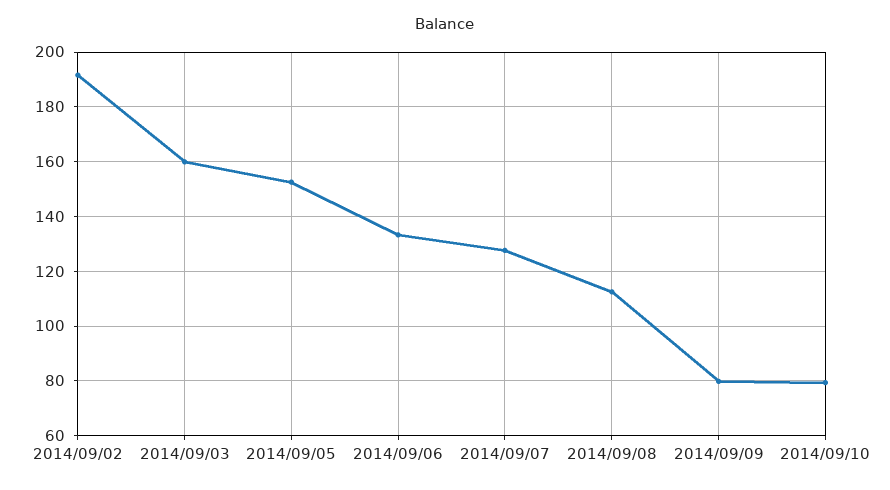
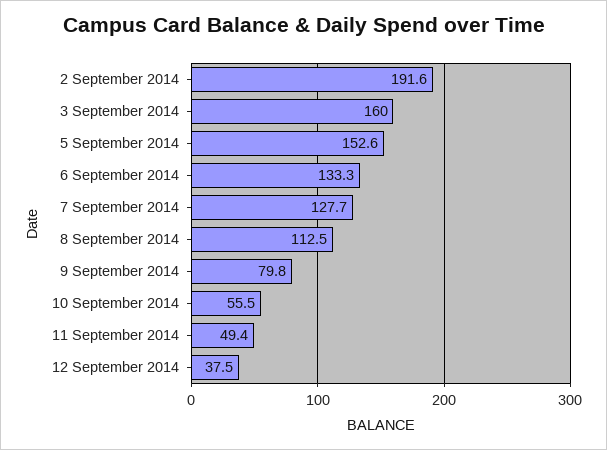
2014/09/10: 80 -> 55.5
11 September 2014: none -> 49.4
12 September 2014: none -> 37.5

